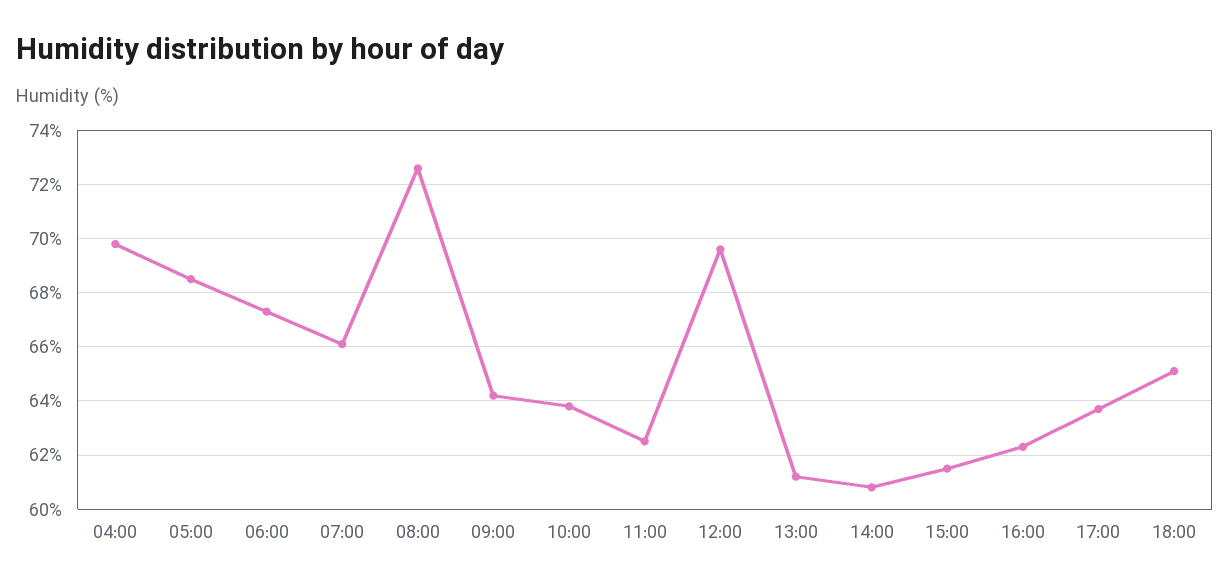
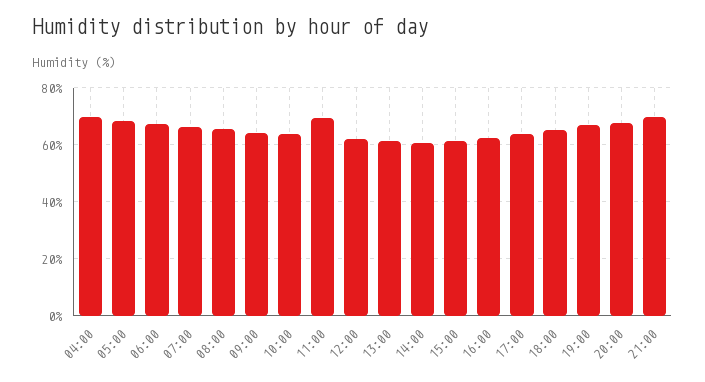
08:00: 72.5 -> 65
11:00: 62.5 -> 70
12:00: 69.5 -> 62.5
19:00: none -> 67.5
20:00: none -> 67.5
21:00: none -> 70

